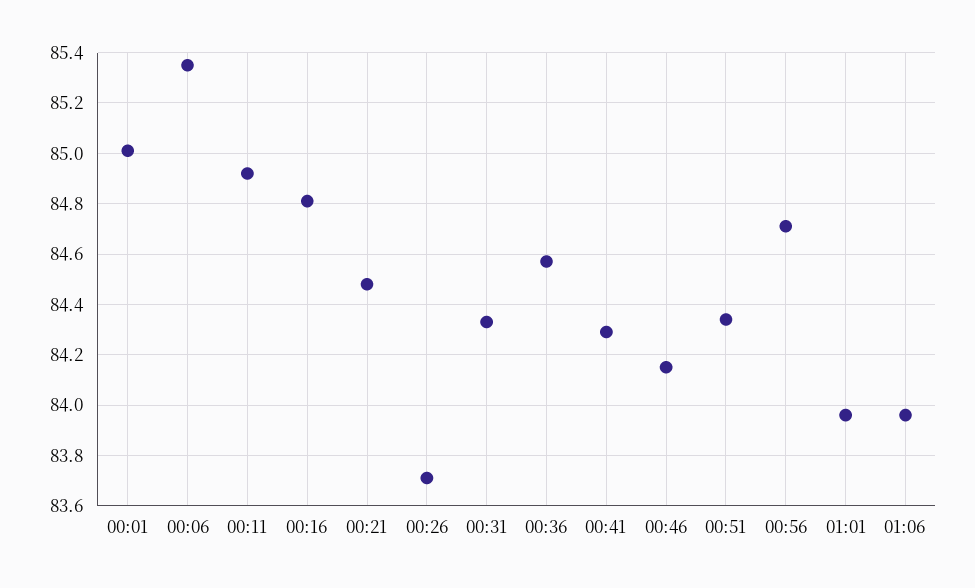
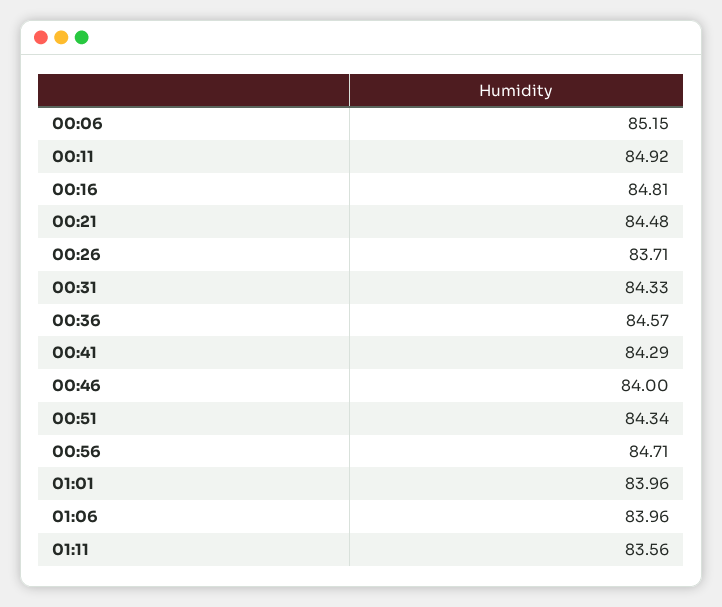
00:01: 85 -> none
00:06: 85.35 -> 85.15
00:46: 84.15 -> 84
01:11: none -> 83.56

